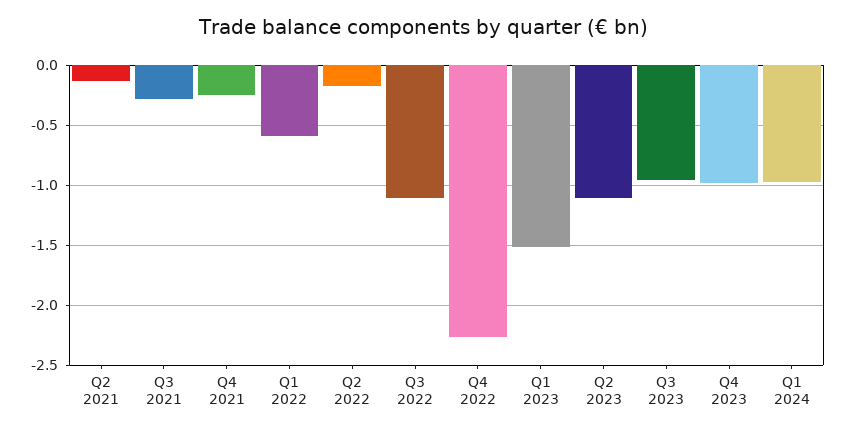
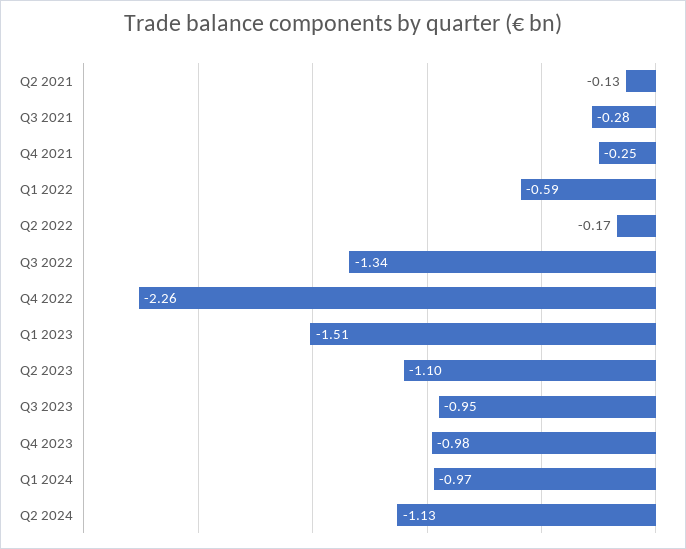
Q3 2022: -1.1 -> -1.34
Q2 2024: none -> -1.13

